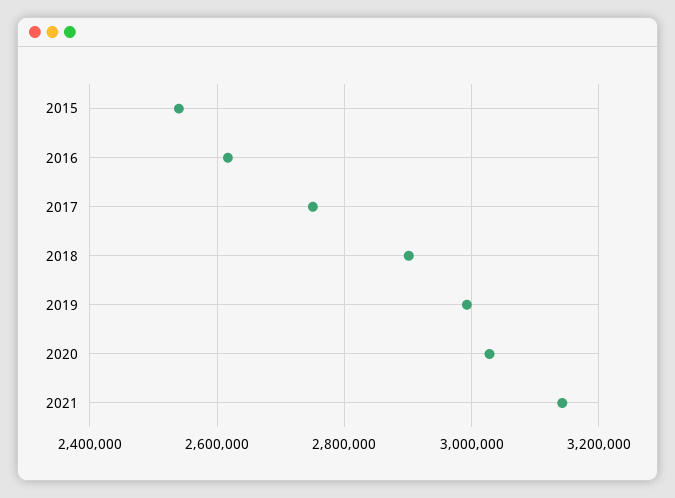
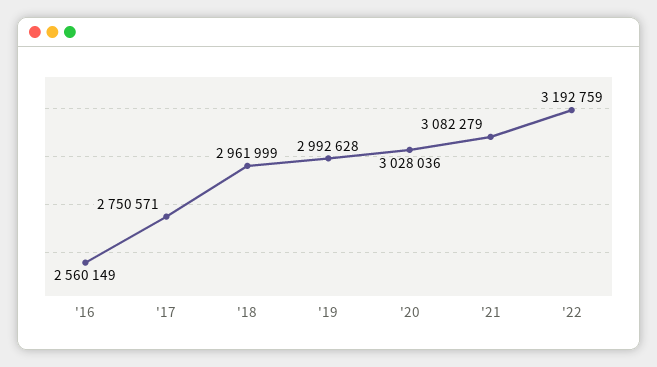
2015: 2540000 -> none
2016: 2620000 -> 2560149
2018: 2900000 -> 2961999
2021: 3140000 -> 3082279
'22: none -> 3192759

